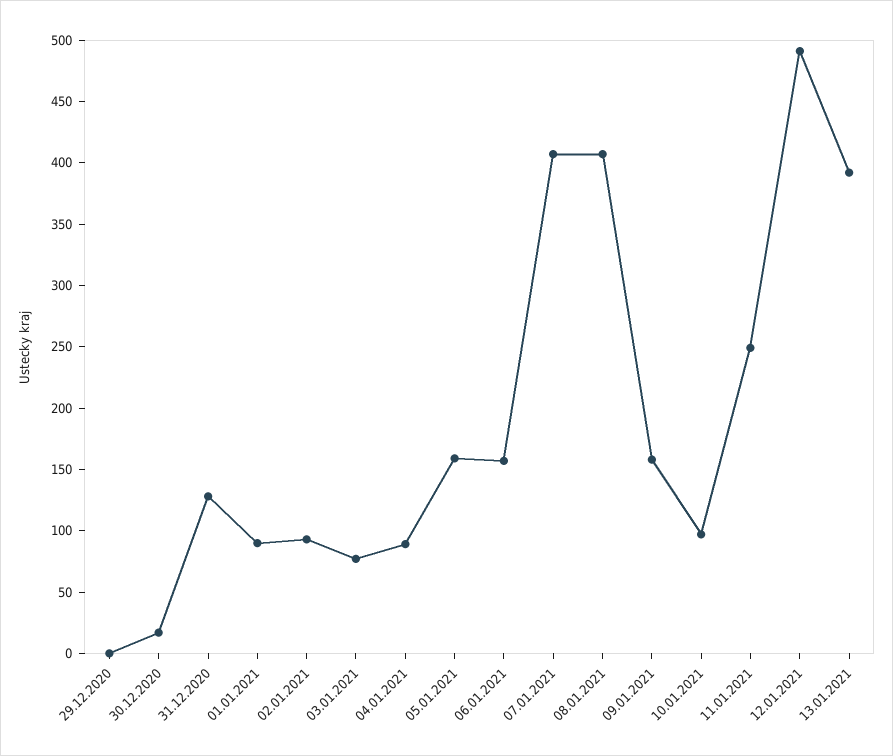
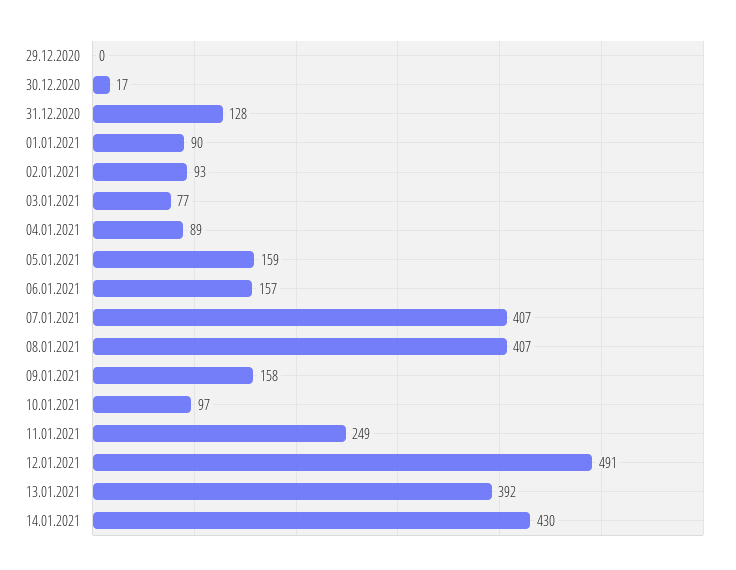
14.01.2021: none -> 430

